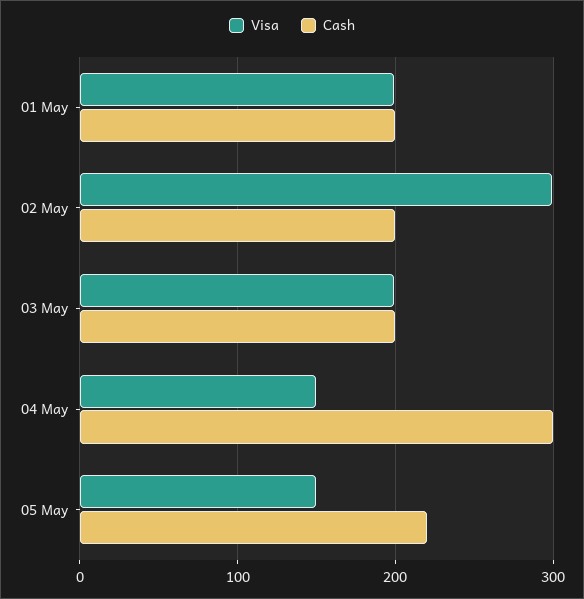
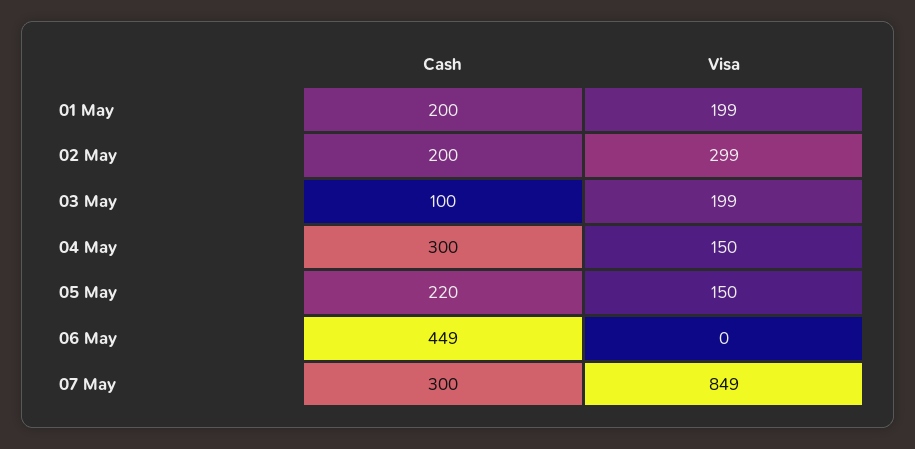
Cash, 03 May: 200 -> 100
Cash, 06 May: none -> 449
Visa, 06 May: none -> 0
Cash, 07 May: none -> 300
Visa, 07 May: none -> 849

